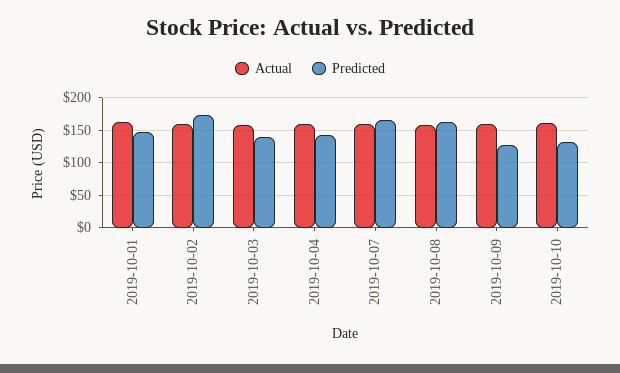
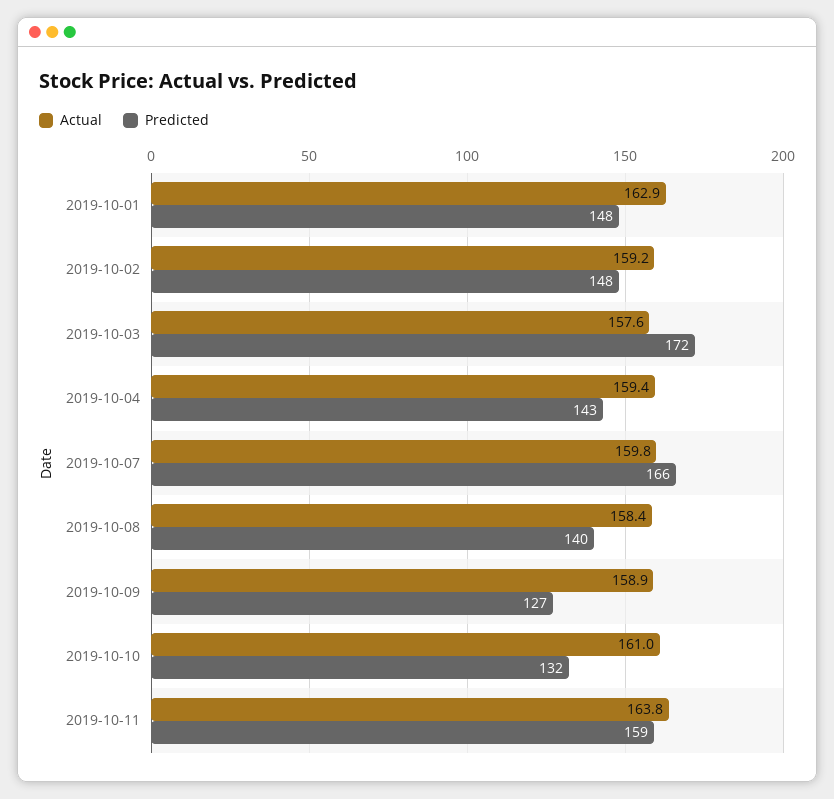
Predicted, 2019-10-02: 170 -> 148
Predicted, 2019-10-03: 140 -> 172
Predicted, 2019-10-08: 160 -> 140
Actual, 2019-10-11: none -> 163.8
Predicted, 2019-10-11: none -> 159

